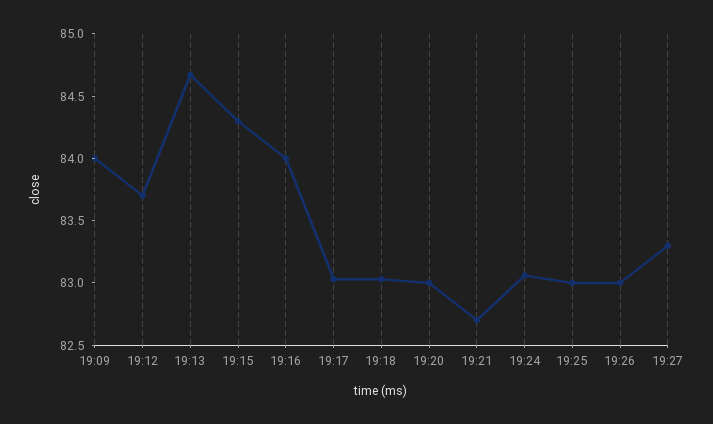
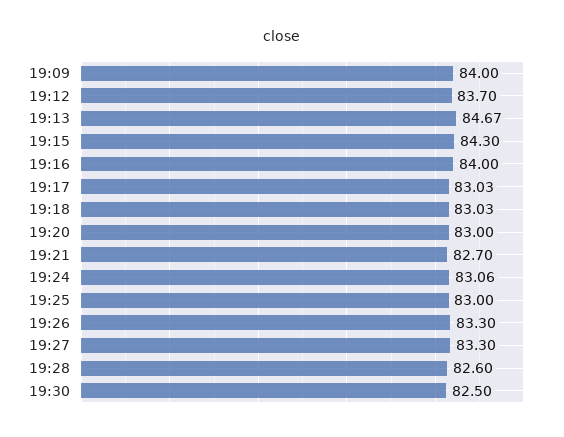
19:26: 83 -> 83.3
19:28: none -> 82.6
19:30: none -> 82.5

